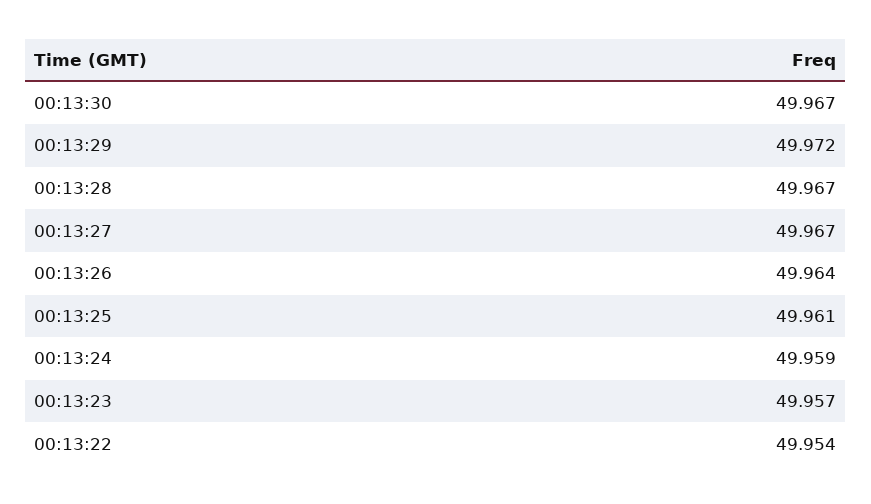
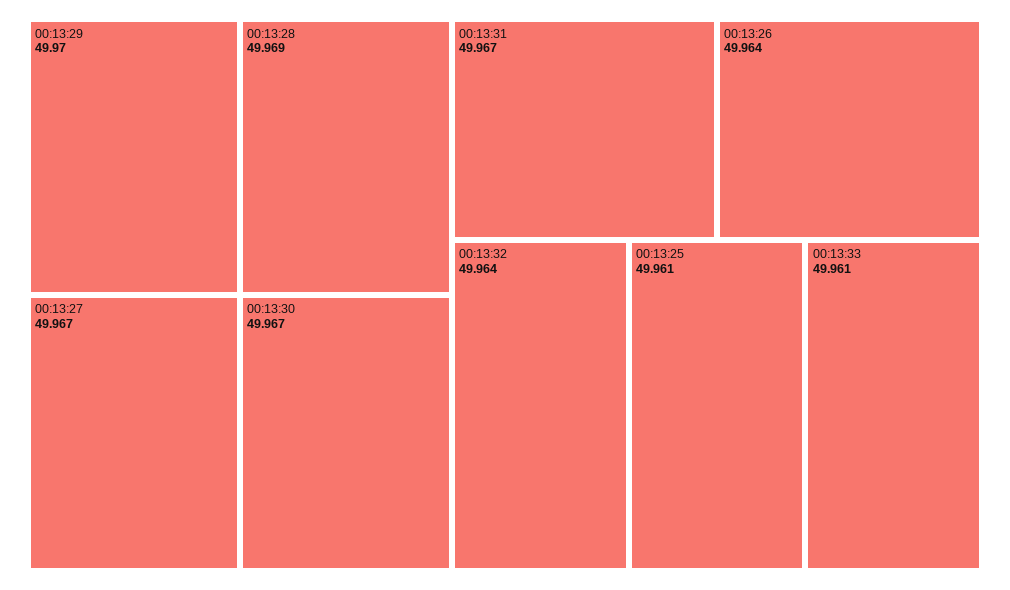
00:13:29: 49.972 -> 49.97
00:13:28: 49.967 -> 49.969
00:13:24: 49.959 -> none
00:13:23: 49.957 -> none
00:13:22: 49.954 -> none
00:13:31: none -> 49.967
00:13:32: none -> 49.964
00:13:33: none -> 49.961

